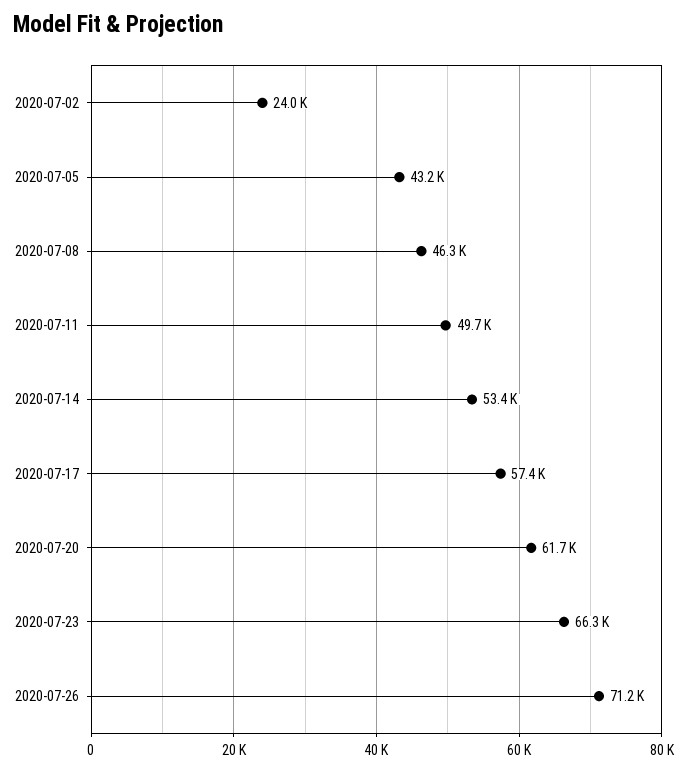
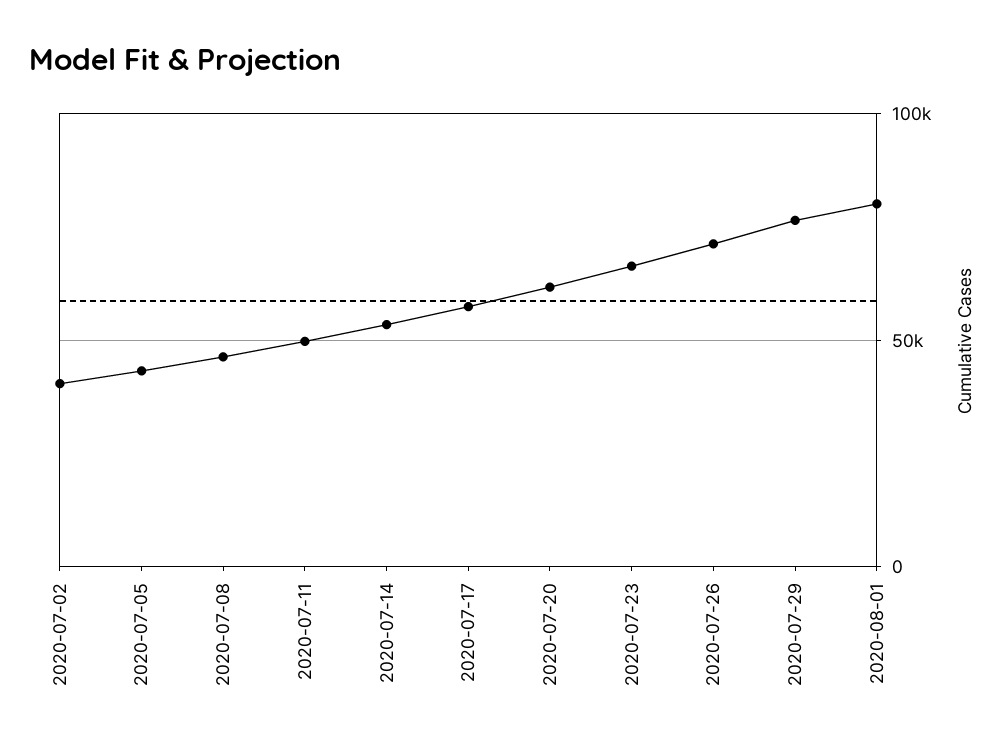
2020-07-02: 24000 -> 40000
2020-07-29: none -> 75000
2020-08-01: none -> 80000

